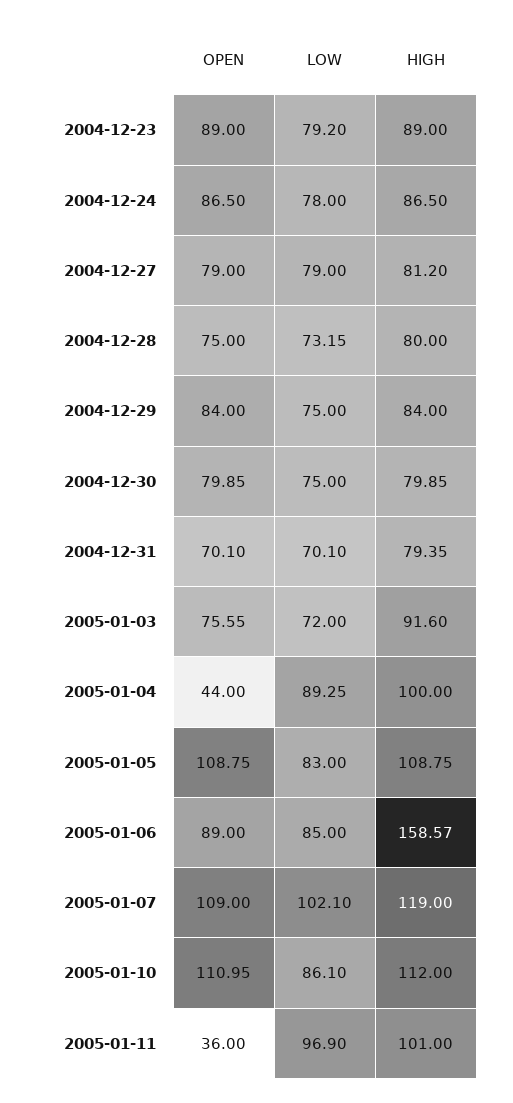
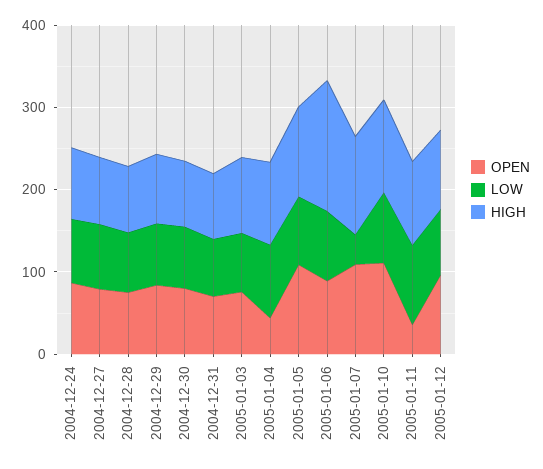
OPEN, 2004-12-23: 89 -> none
LOW, 2004-12-23: 79.2 -> none
HIGH, 2004-12-23: 89 -> none
LOW, 2005-01-07: 102.1 -> 40
OPEN, 2005-01-12: none -> 100
LOW, 2005-01-12: none -> 80
HIGH, 2005-01-12: none -> 100

